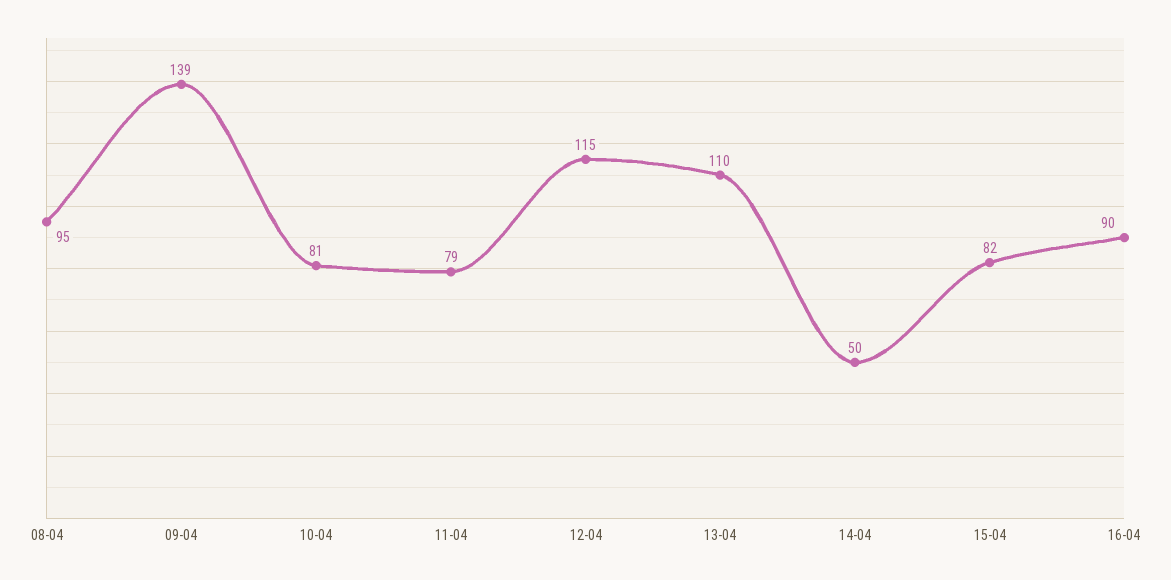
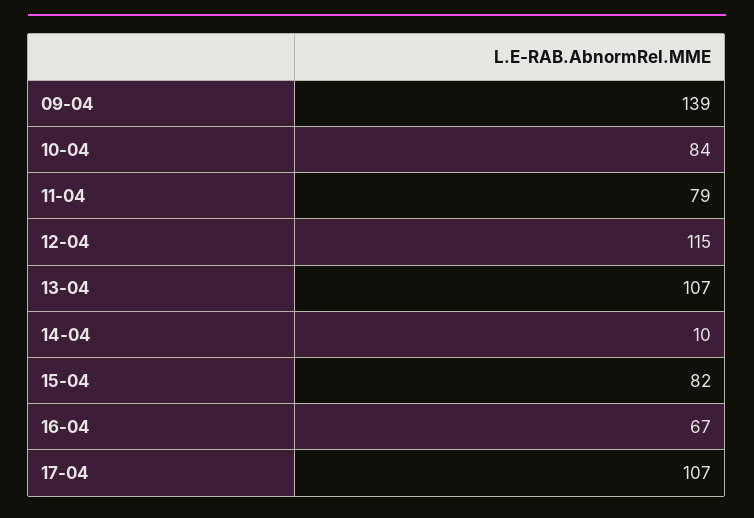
08-04: 95 -> none
10-04: 81 -> 84
13-04: 110 -> 107
14-04: 50 -> 10
16-04: 90 -> 67
17-04: none -> 107

